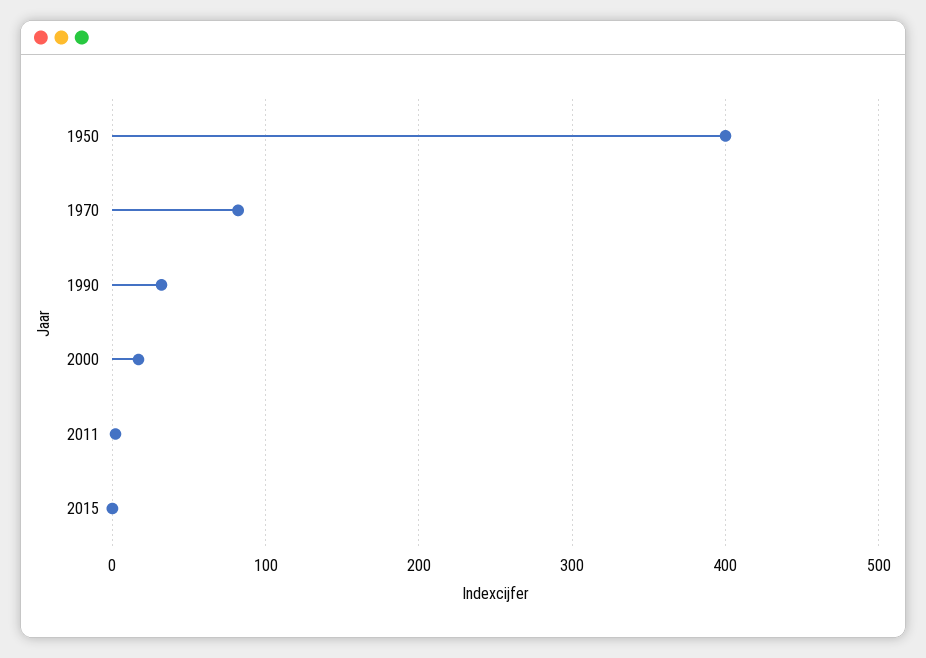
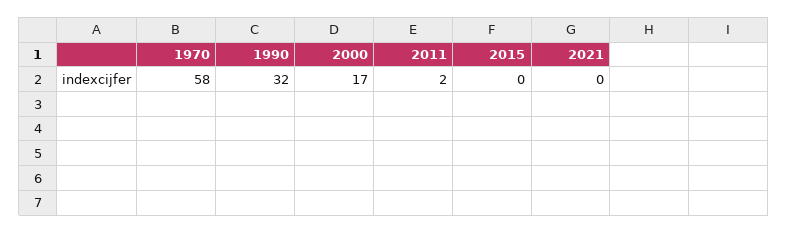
1950: 400 -> none
1970: 80 -> 58
2021: none -> 0

